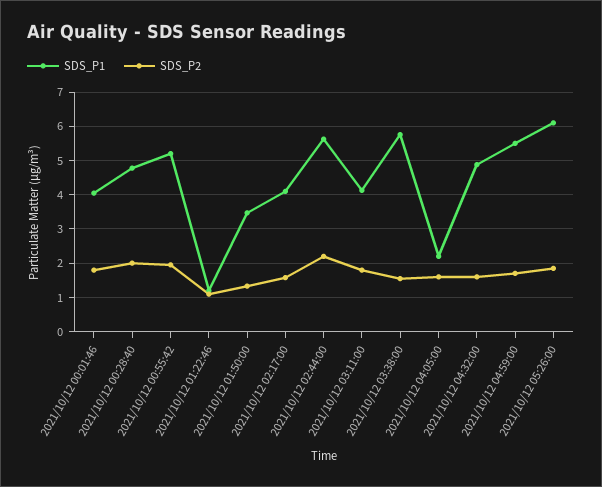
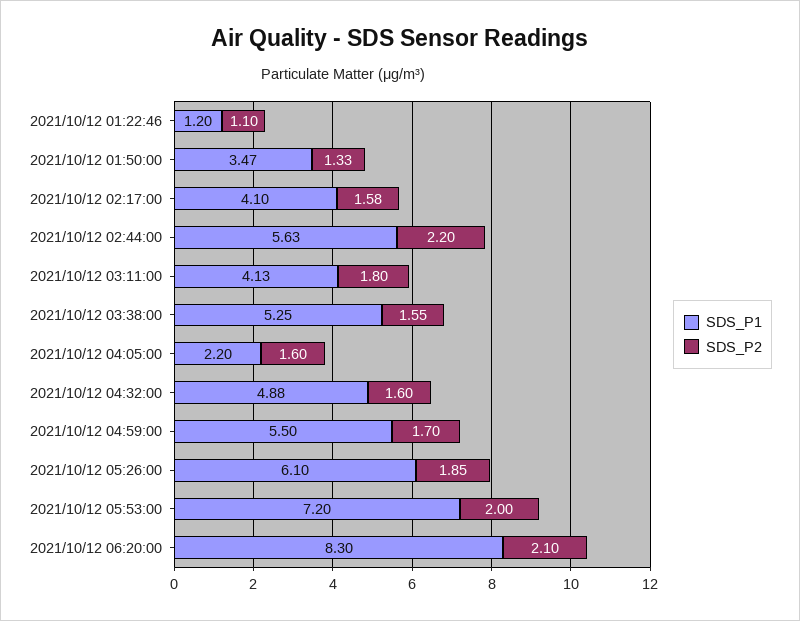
SDS_P1, 2021/10/12 00:01:46: 4 -> none
SDS_P2, 2021/10/12 00:01:46: 1.8 -> none
SDS_P1, 2021/10/12 00:28:40: 4.8 -> none
SDS_P2, 2021/10/12 00:28:40: 2 -> none
SDS_P1, 2021/10/12 00:55:42: 5.2 -> none
SDS_P2, 2021/10/12 00:55:42: 2 -> none
SDS_P1, 2021/10/12 03:38:00: 5.8 -> 5.25
SDS_P1, 2021/10/12 05:53:00: none -> 7.2
SDS_P2, 2021/10/12 05:53:00: none -> 2
SDS_P1, 2021/10/12 06:20:00: none -> 8.3
SDS_P2, 2021/10/12 06:20:00: none -> 2.1

